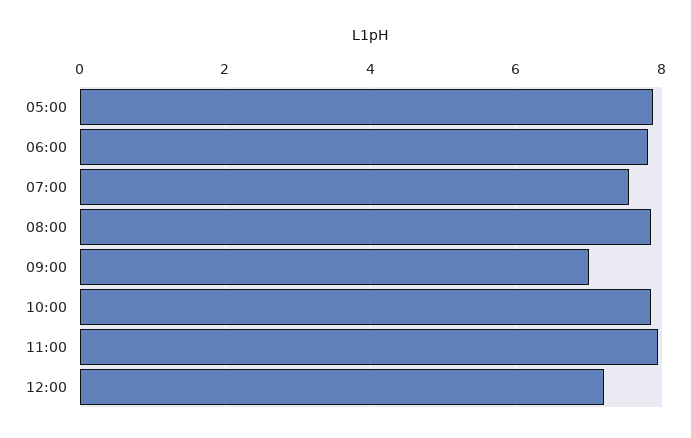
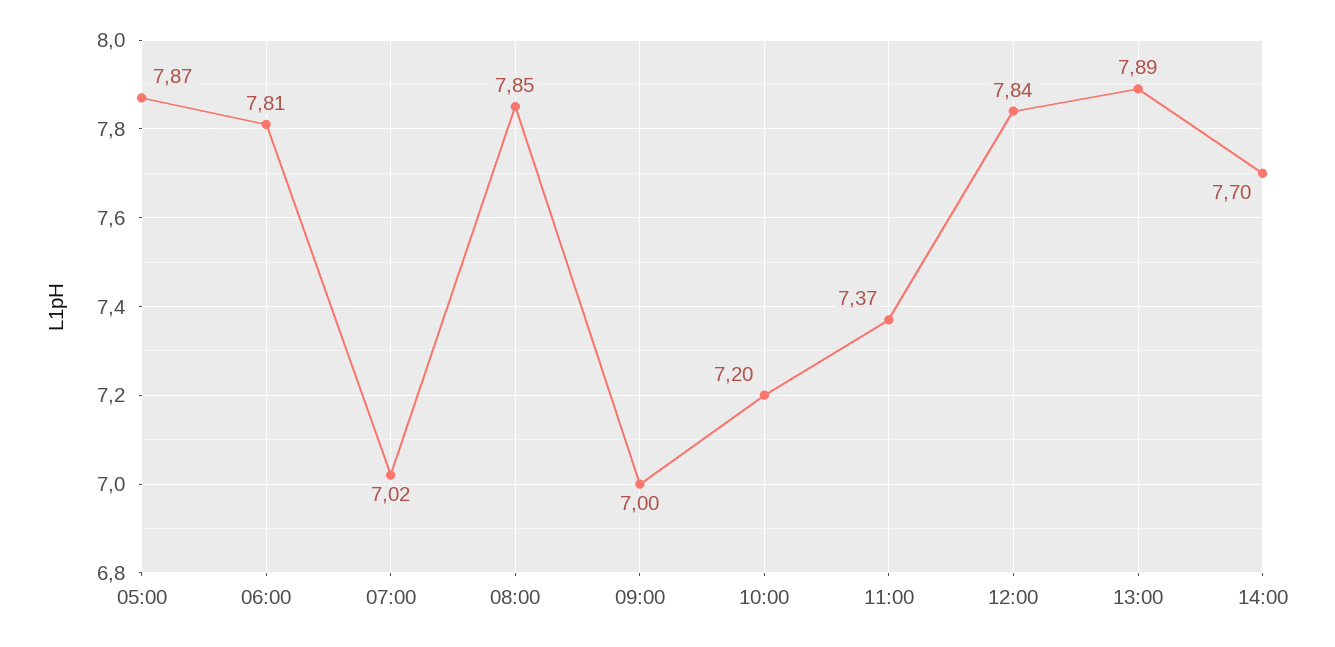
07:00: 7.6 -> 7.02
10:00: 7.8 -> 7.2
11:00: 8 -> 7.37
12:00: 7.2 -> 7.84
13:00: none -> 7.89
14:00: none -> 7.7

